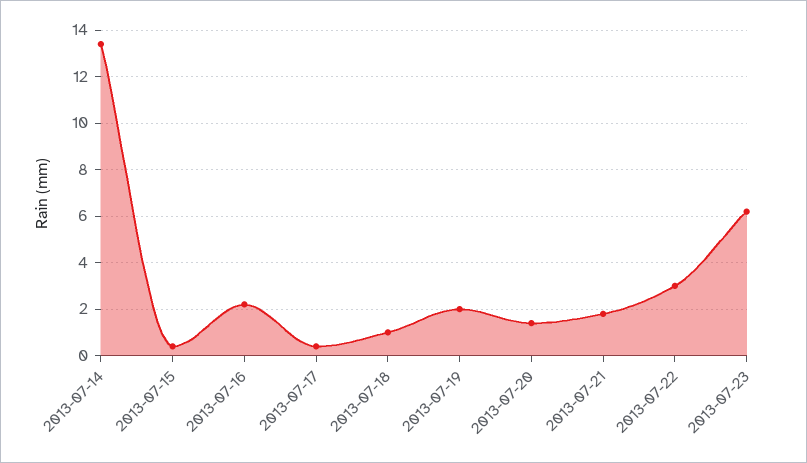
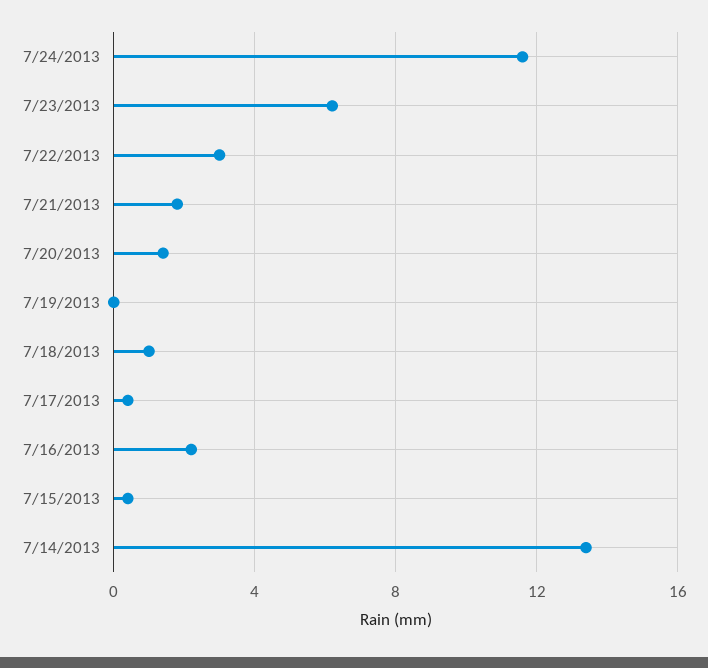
2013-07-19: 2 -> 0
7/24/2013: none -> 11.5

